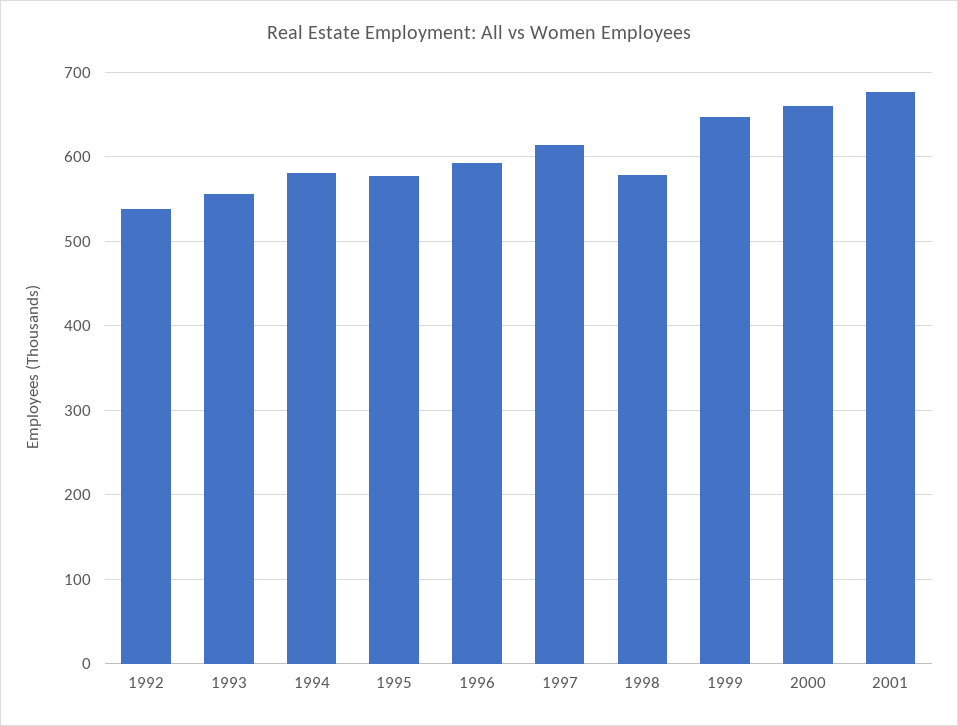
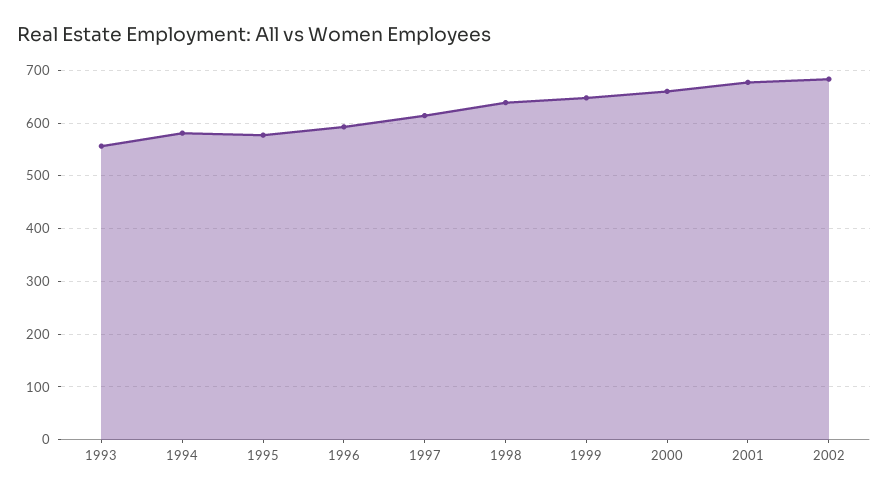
1992: 540 -> none
1998: 580 -> 640
2002: none -> 680

